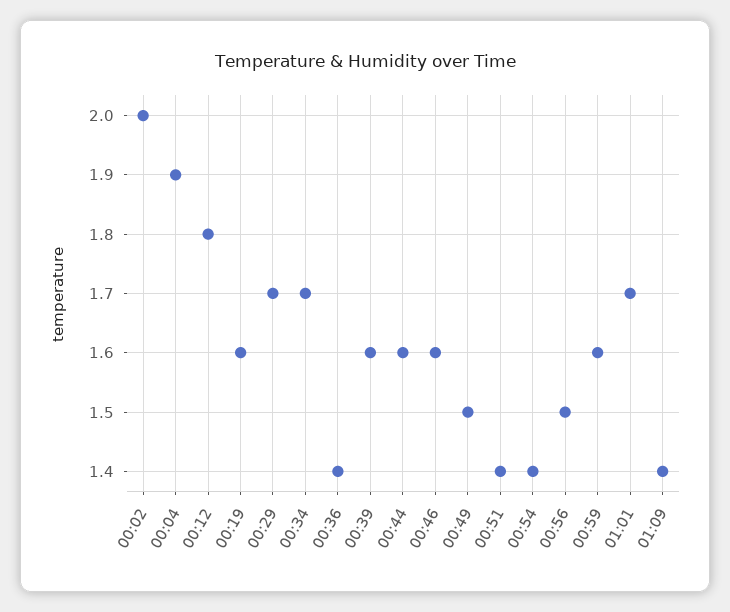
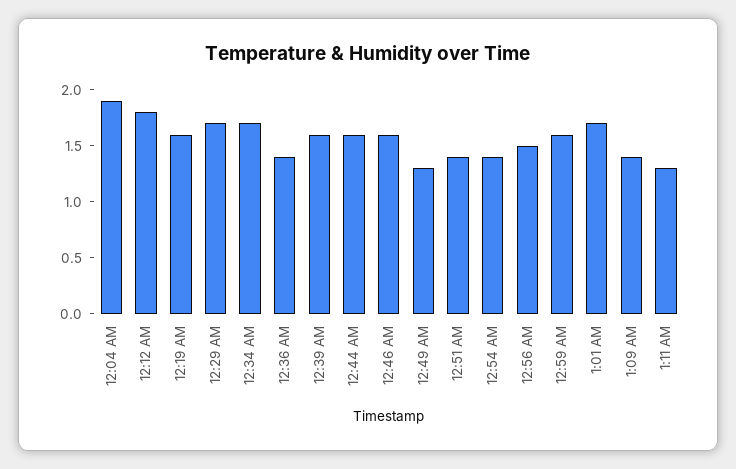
00:02: 2 -> none
00:49: 1.5 -> 1.3
1:11 AM: none -> 1.3

